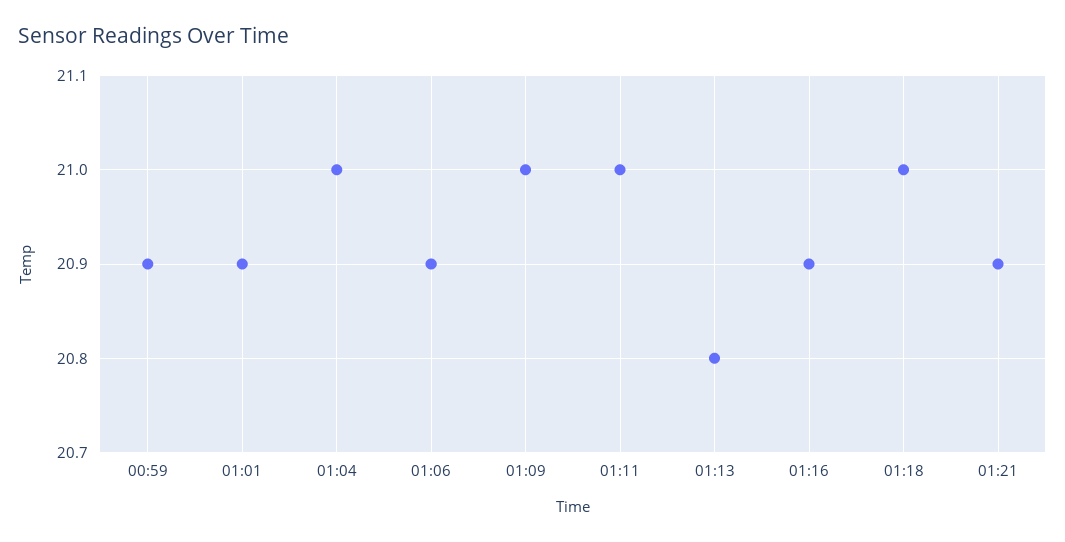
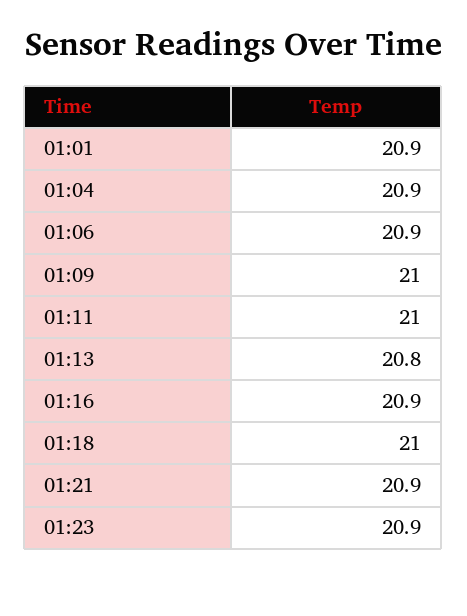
00:59: 20.9 -> none
01:04: 21 -> 20.9
01:23: none -> 20.9

